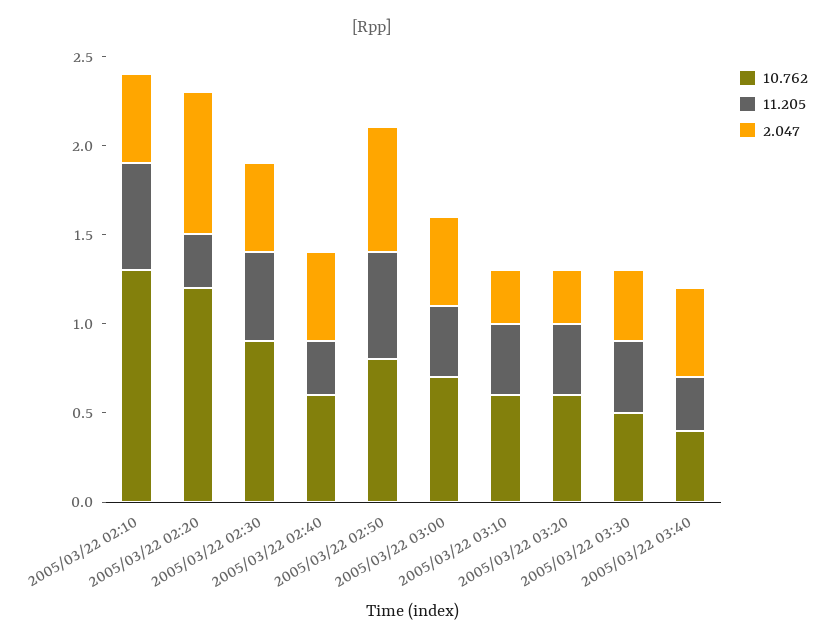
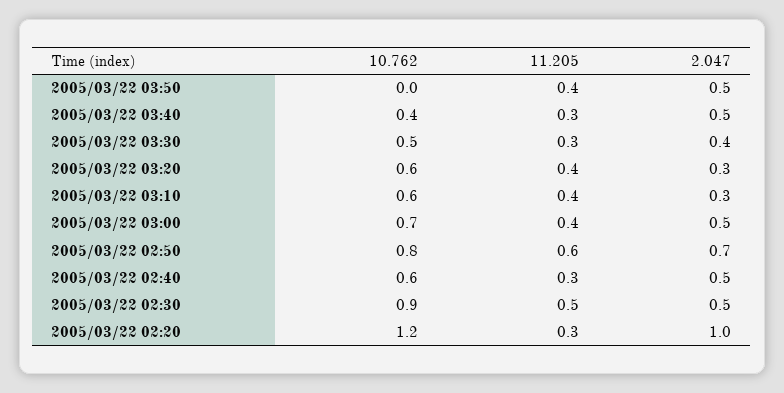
10.762, 2005/03/22 02:10: 1.3 -> none
11.205, 2005/03/22 02:10: 0.6 -> none
2.047, 2005/03/22 02:10: 0.5 -> none
2.047, 2005/03/22 02:20: 0.8 -> 1
11.205, 2005/03/22 03:30: 0.4 -> 0.3
10.762, 2005/03/22 03:50: none -> 0
11.205, 2005/03/22 03:50: none -> 0.4
2.047, 2005/03/22 03:50: none -> 0.5

